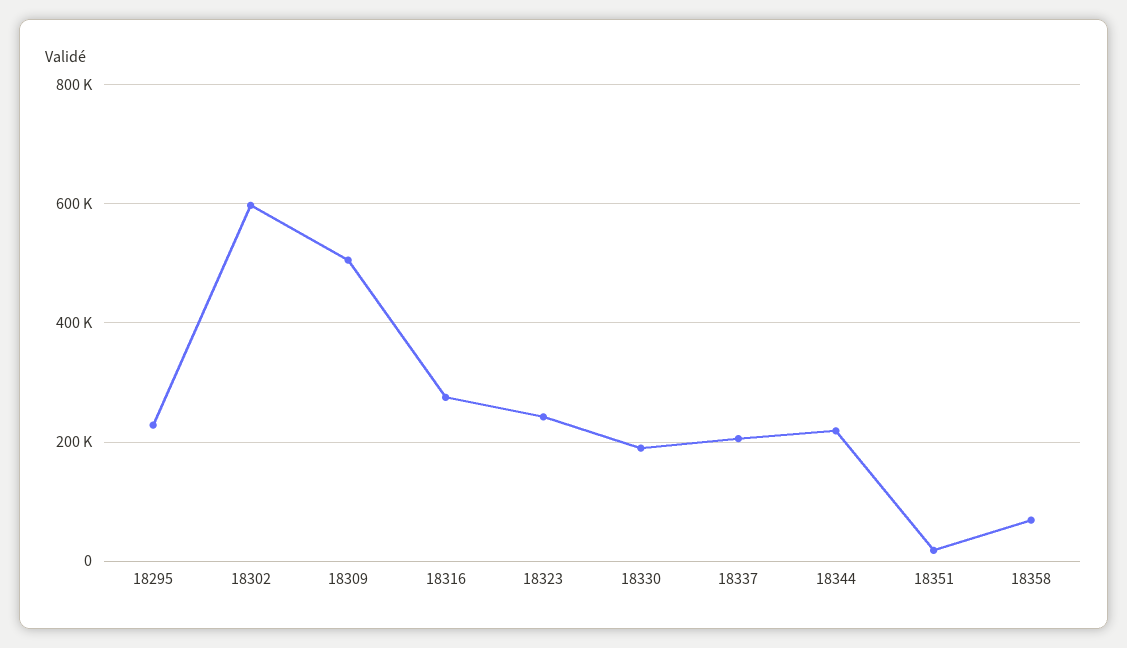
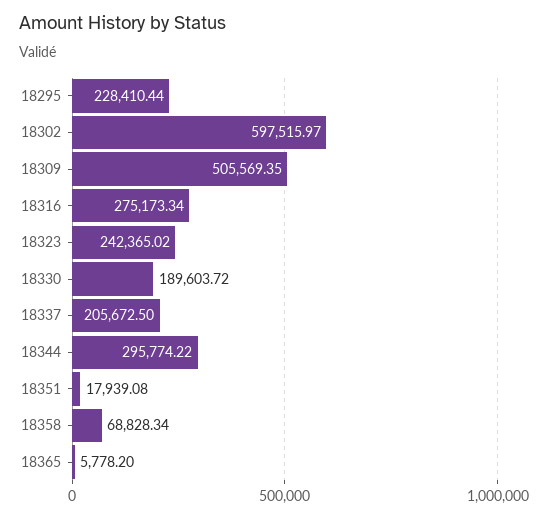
18344: 220000 -> 295774.22
18365: none -> 5778.2

